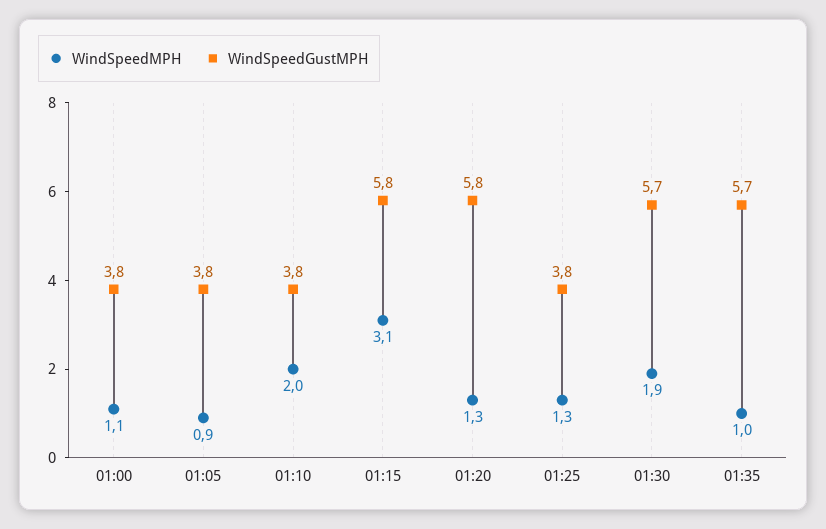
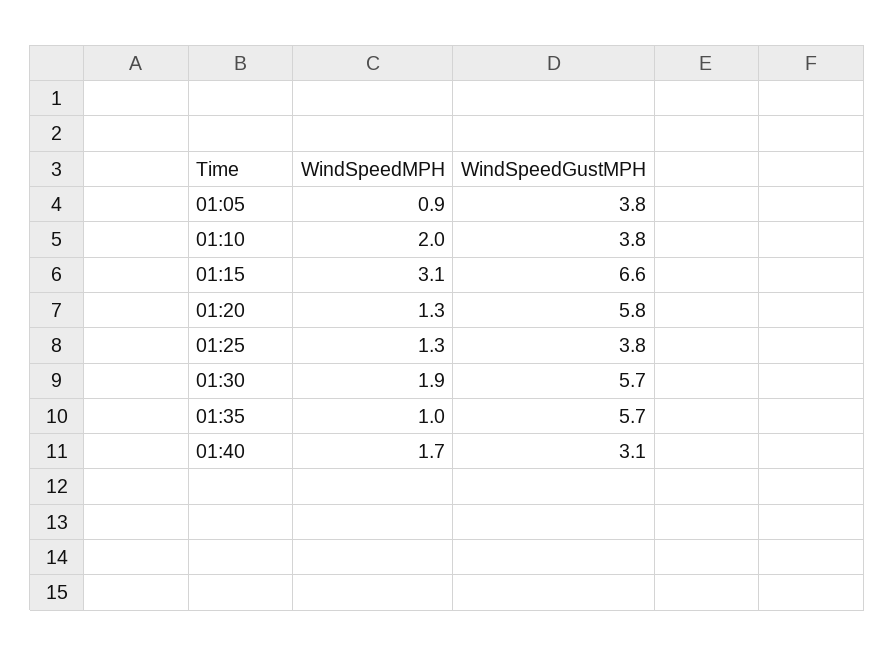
WindSpeedMPH, 01:00: 1.1 -> none
WindSpeedGustMPH, 01:00: 3.8 -> none
WindSpeedGustMPH, 01:15: 5.8 -> 6.6
WindSpeedMPH, 01:40: none -> 1.7
WindSpeedGustMPH, 01:40: none -> 3.1

